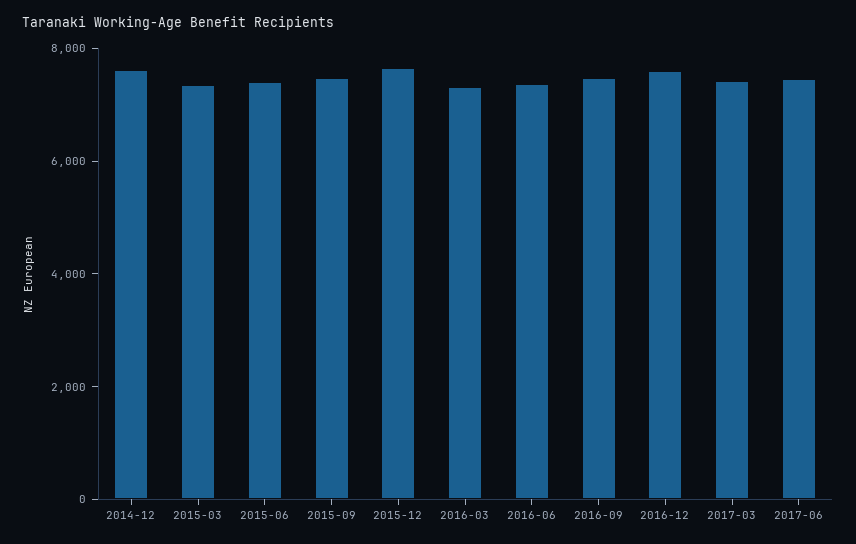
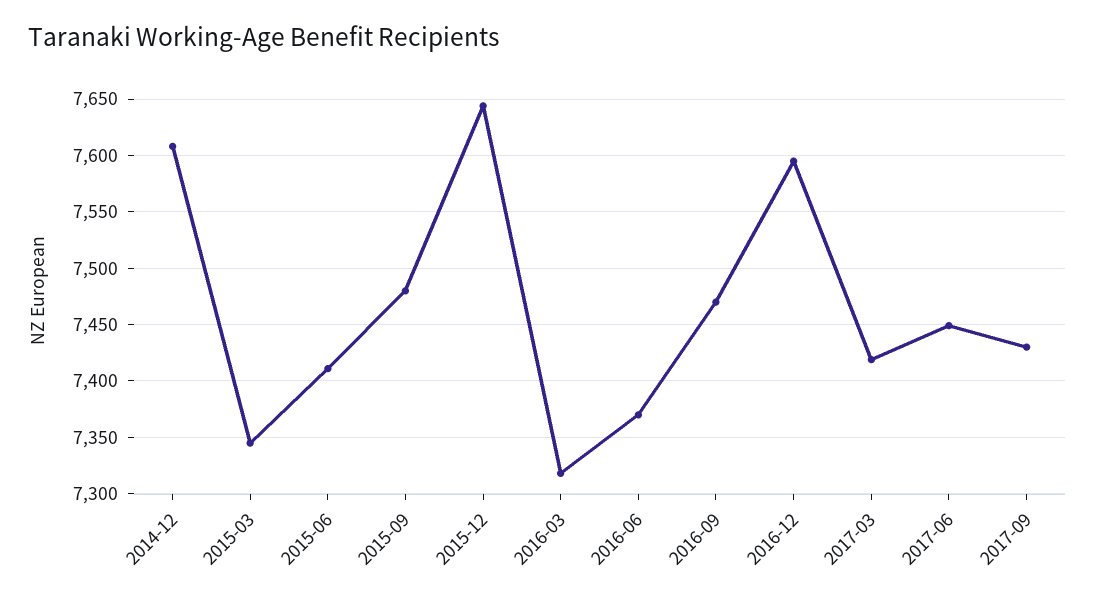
2017-09: none -> 7430

